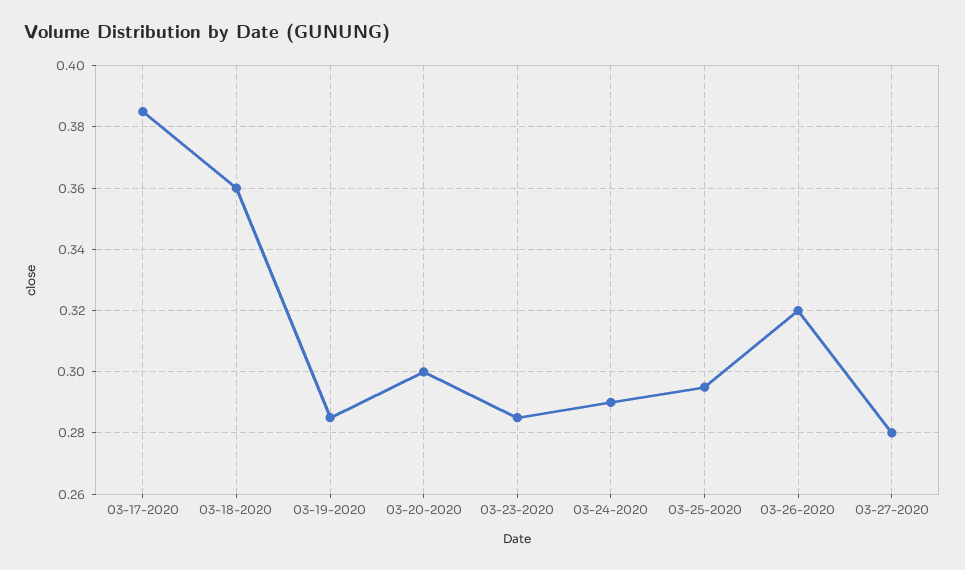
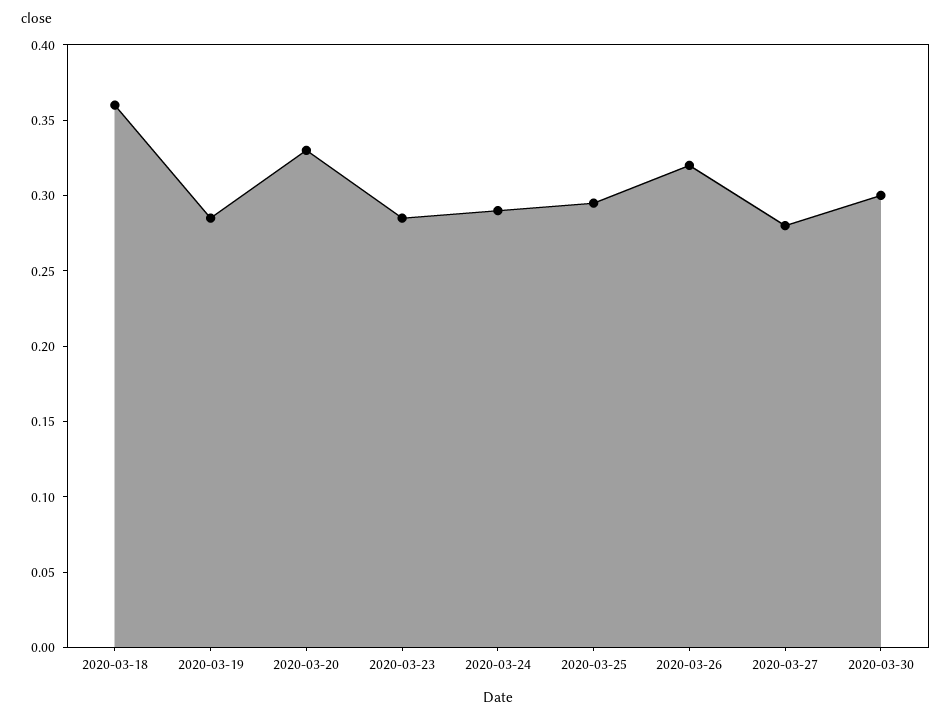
03-17-2020: 0.385 -> none
03-20-2020: 0.3 -> 0.33
2020-03-30: none -> 0.3

